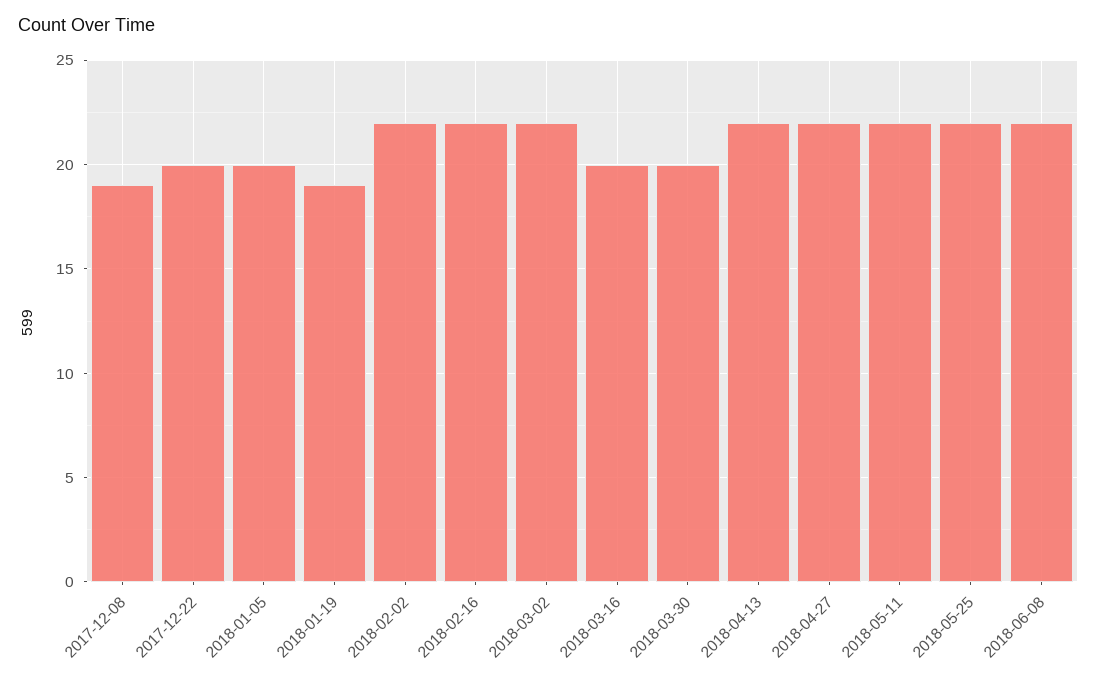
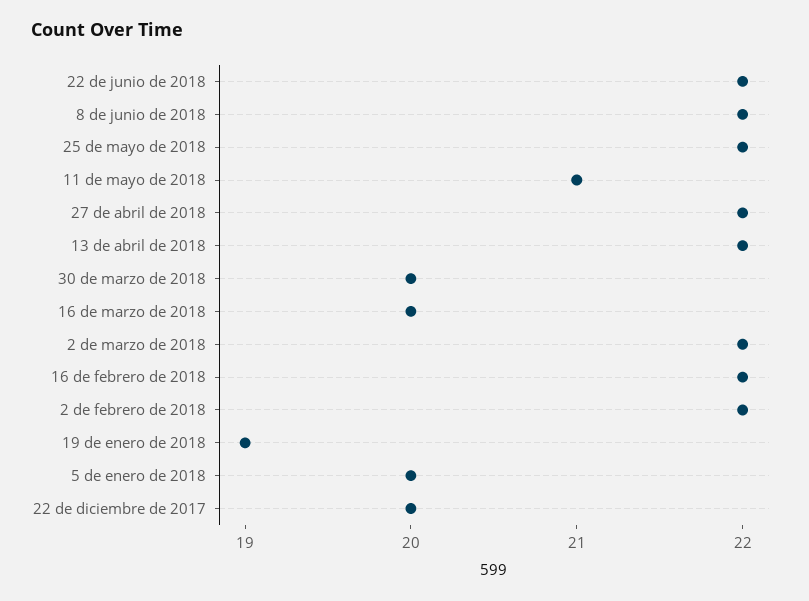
2017-12-08: 19 -> none
2018-05-11: 22 -> 21
22 de junio de 2018: none -> 22

